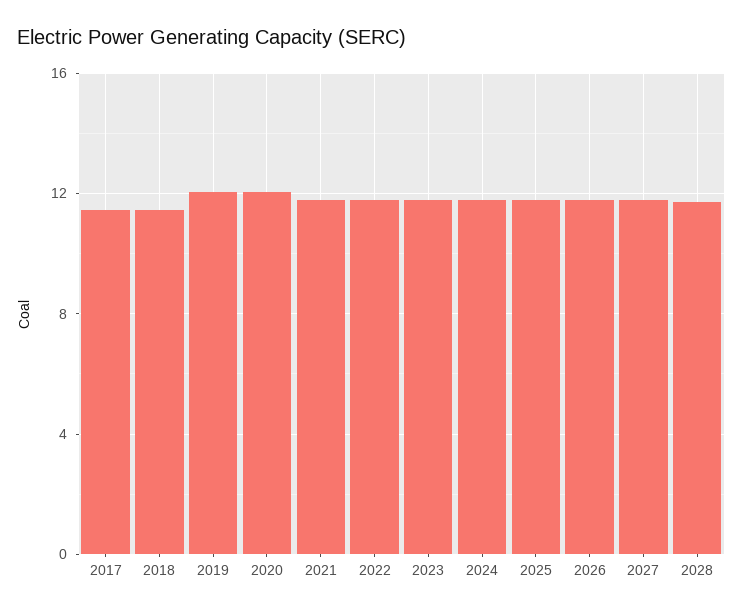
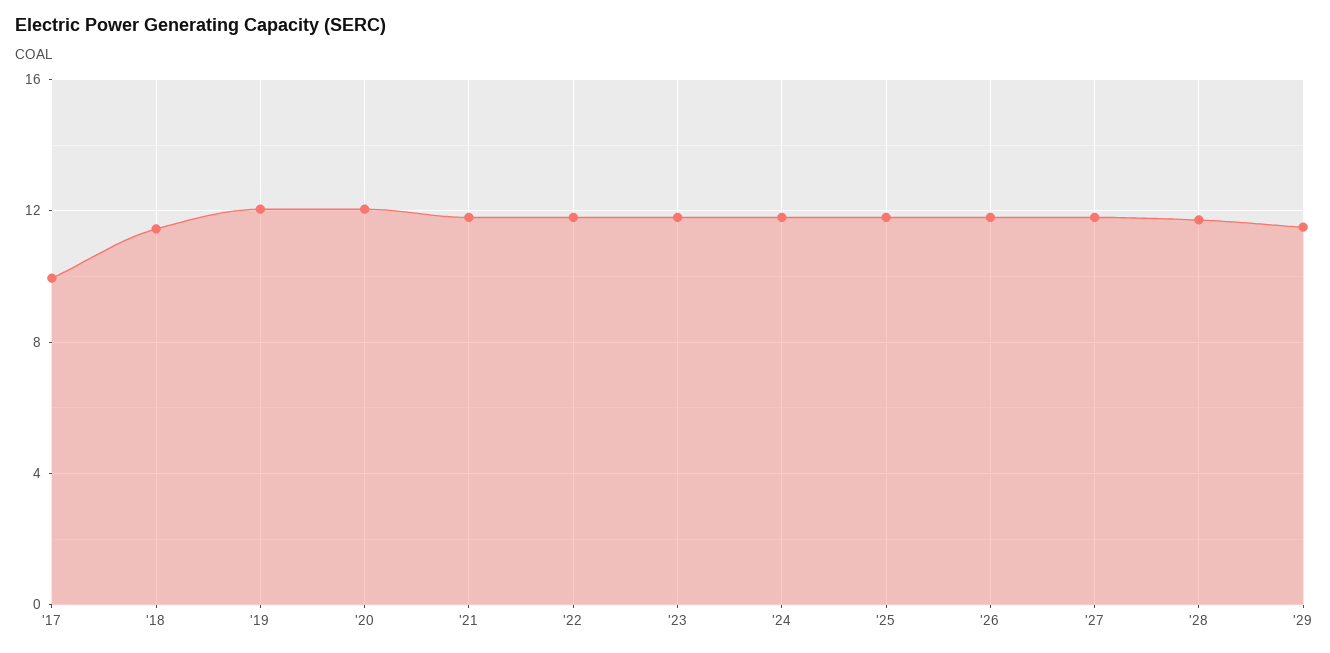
2017: 11.5 -> 10
'29: none -> 11.5

